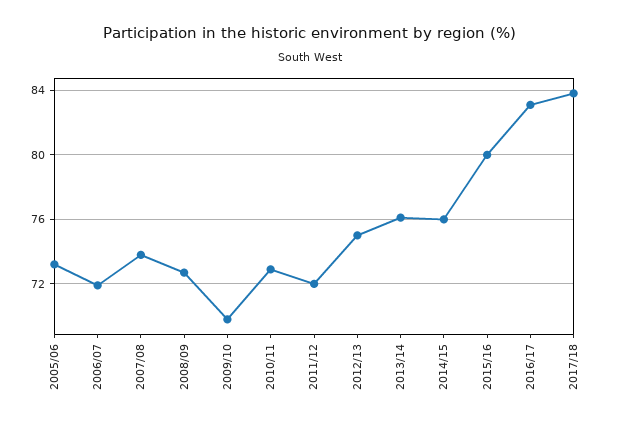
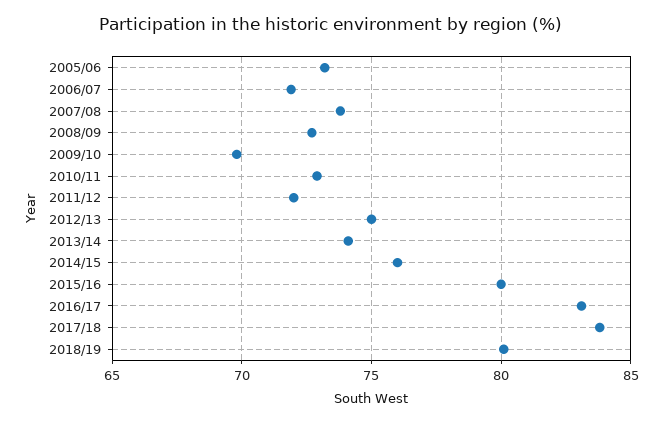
2013/14: 76 -> 74
2018/19: none -> 80

